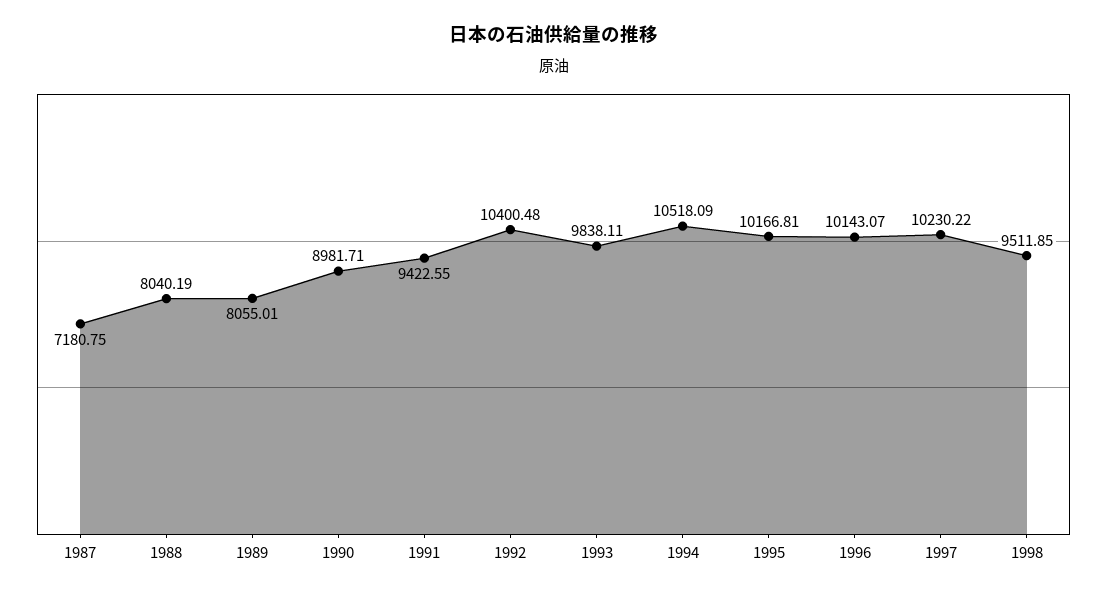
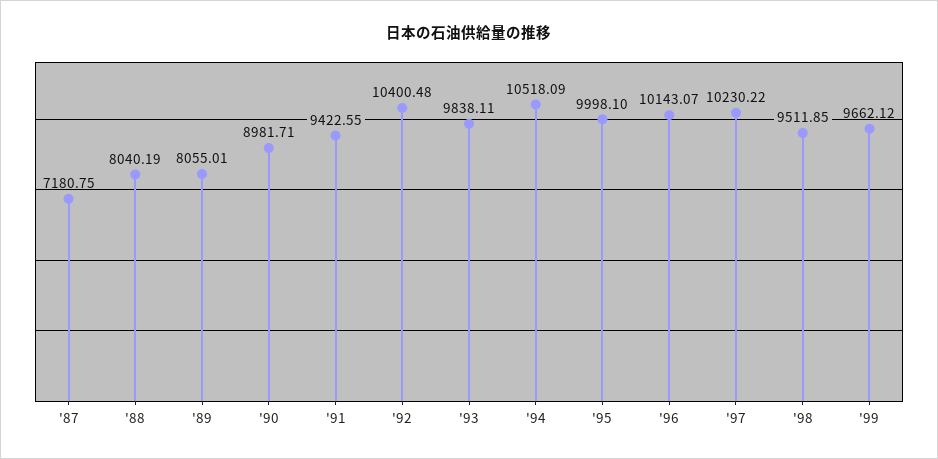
1995: 10166.81 -> 9998.1
'99: none -> 9662.12

